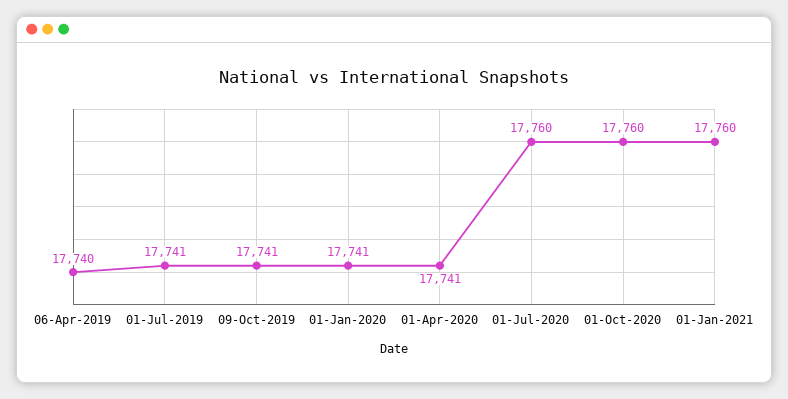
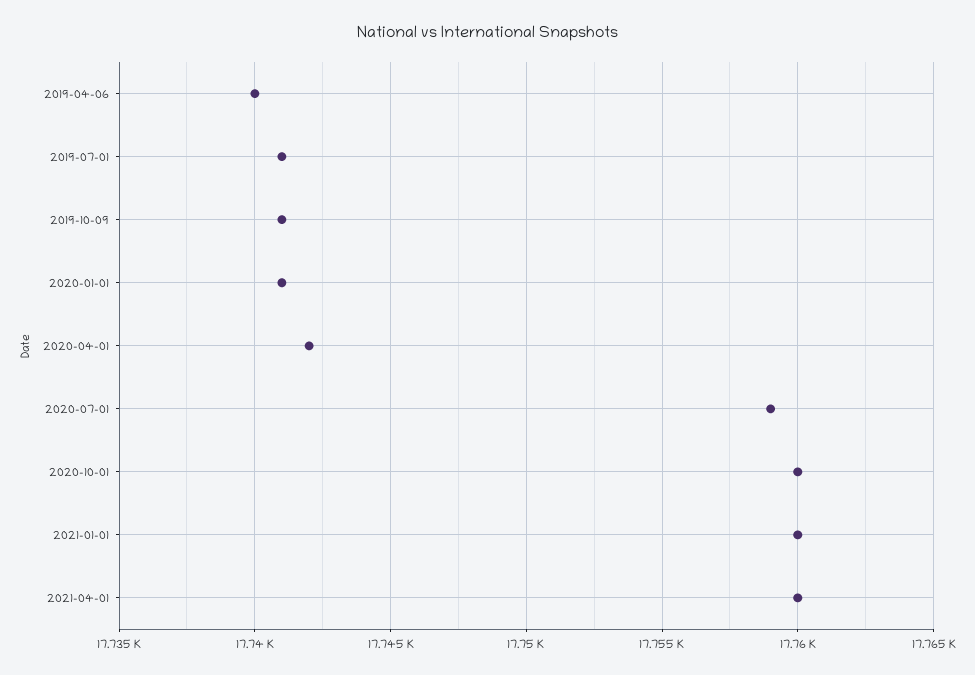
01-Apr-2020: 17741 -> 17742
01-Jul-2020: 17760 -> 17759
2021-04-01: none -> 17760

